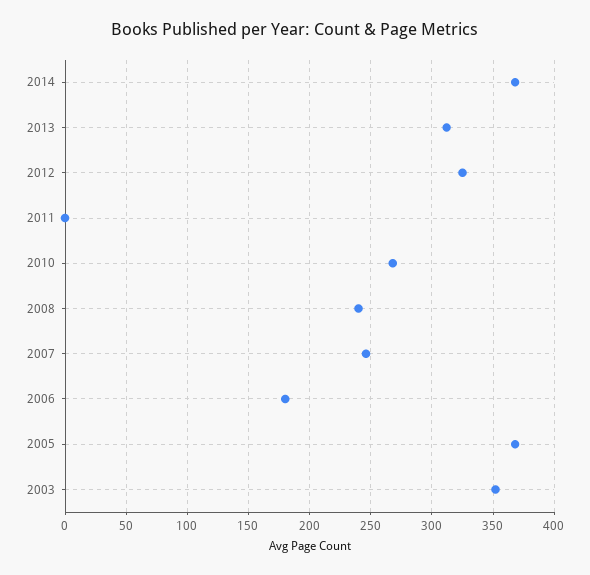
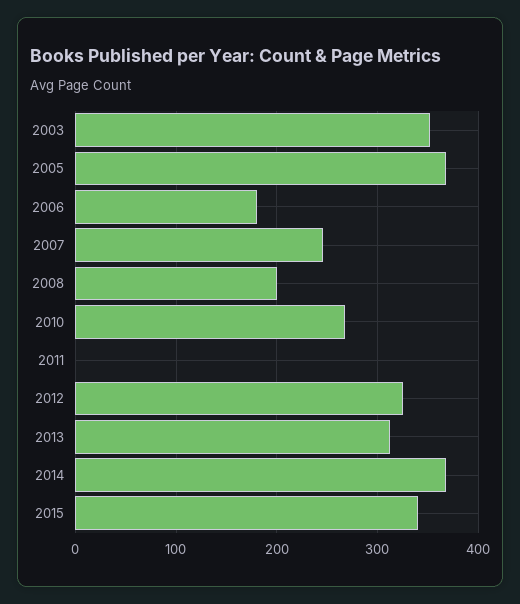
2008: 240 -> 200
2015: none -> 340

